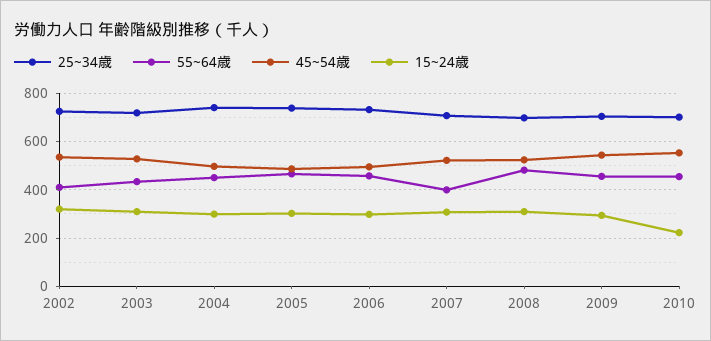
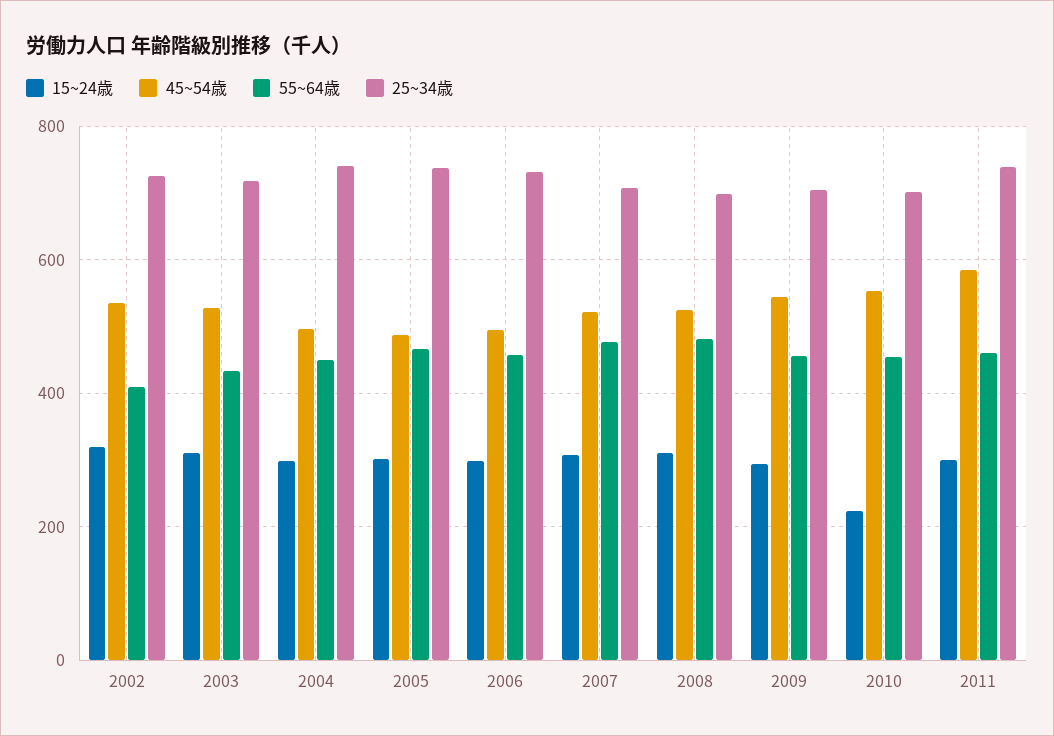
55~64歳, 2007: 400 -> 480
15~24歳, 2011: none -> 300
45~54歳, 2011: none -> 580
55~64歳, 2011: none -> 460
25~34歳, 2011: none -> 740

